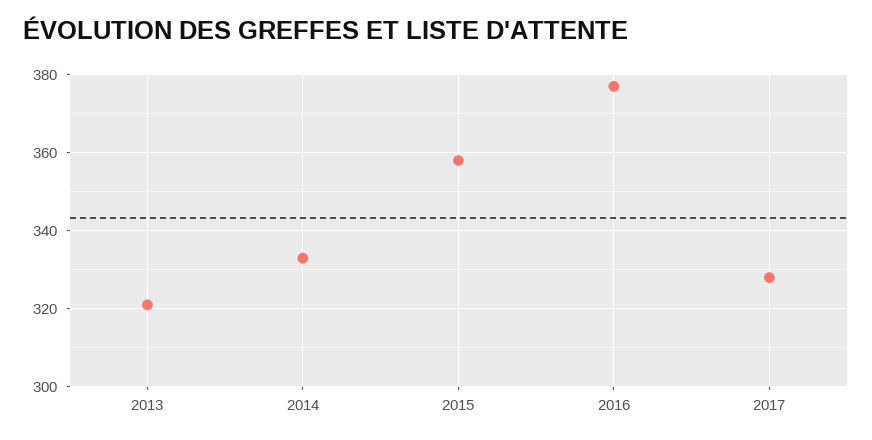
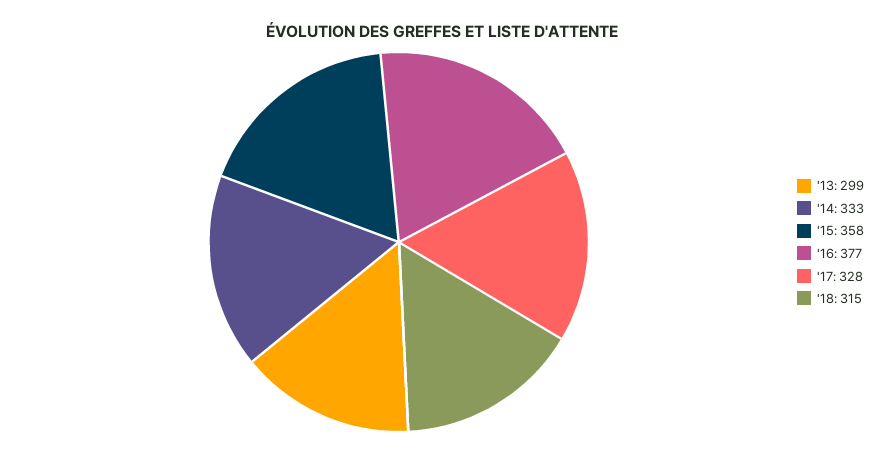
2013: 320 -> 299
'18: none -> 315

